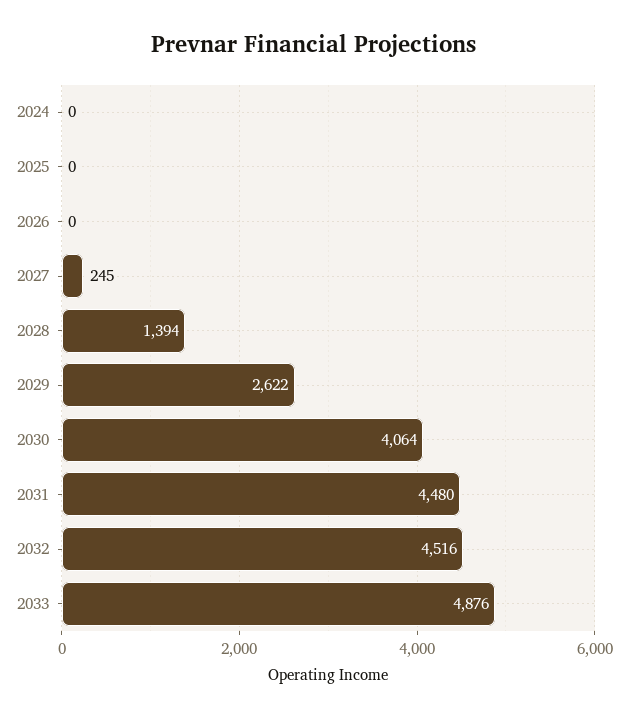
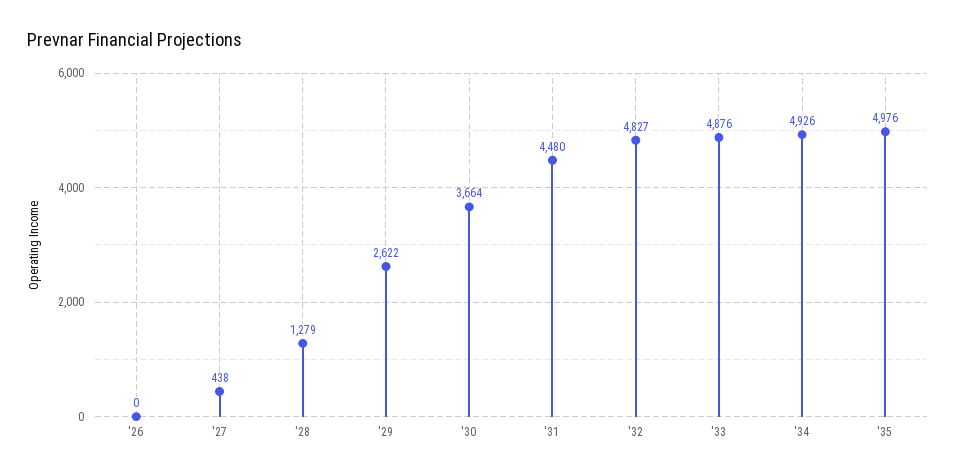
2024: 0 -> none
2025: 0 -> none
2027: 245 -> 438
2028: 1394 -> 1279
2030: 4064 -> 3664
2032: 4516 -> 4827
'34: none -> 4926
'35: none -> 4976

